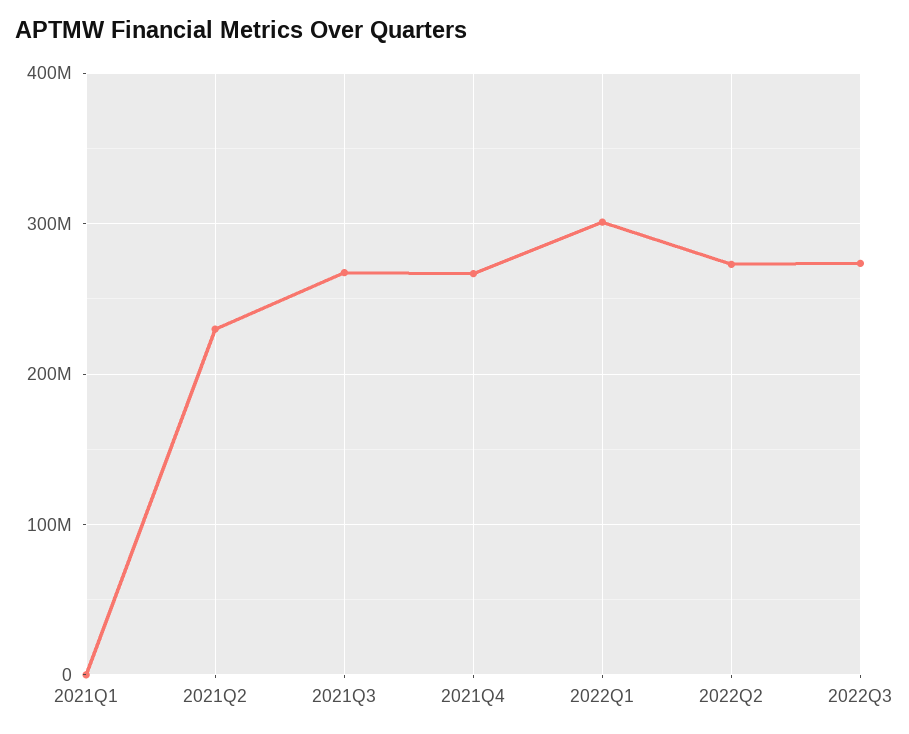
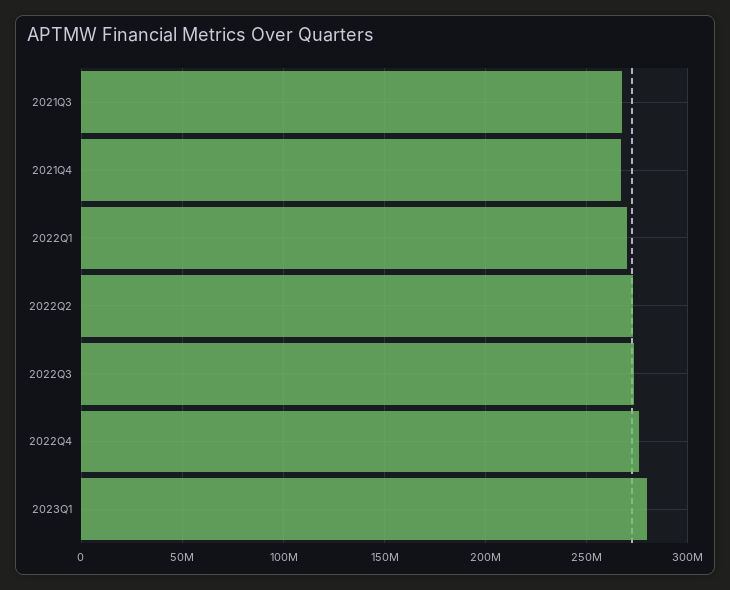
2021Q1: 0 -> none
2021Q2: 230000000 -> none
2022Q1: 300000000 -> 270000000
2022Q4: none -> 275000000
2023Q1: none -> 280000000

